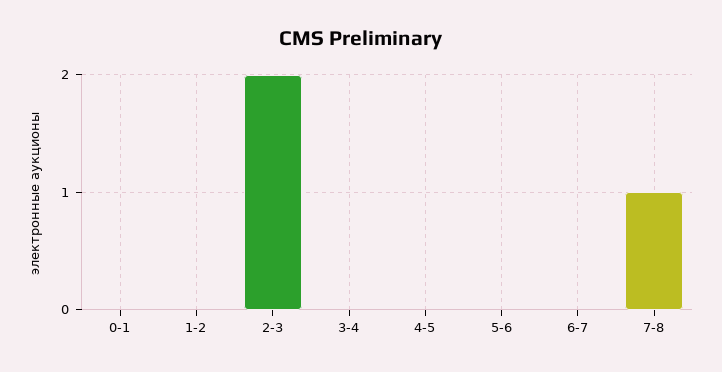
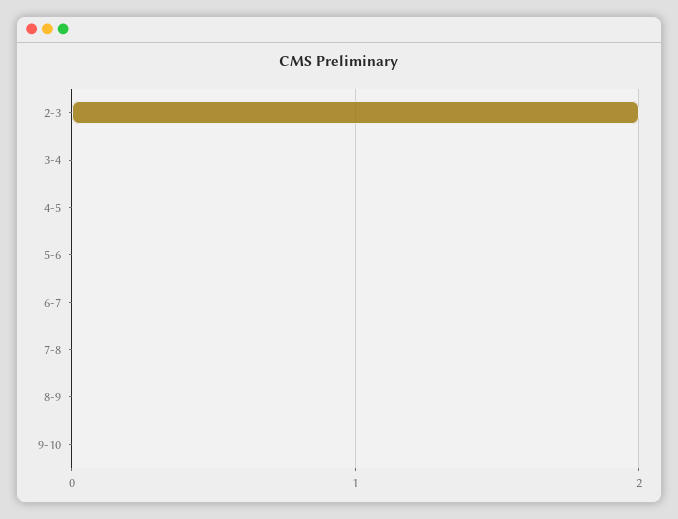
0-1: 0 -> none
1-2: 0 -> none
7-8: 1 -> 0
8-9: none -> 0
9-10: none -> 0

